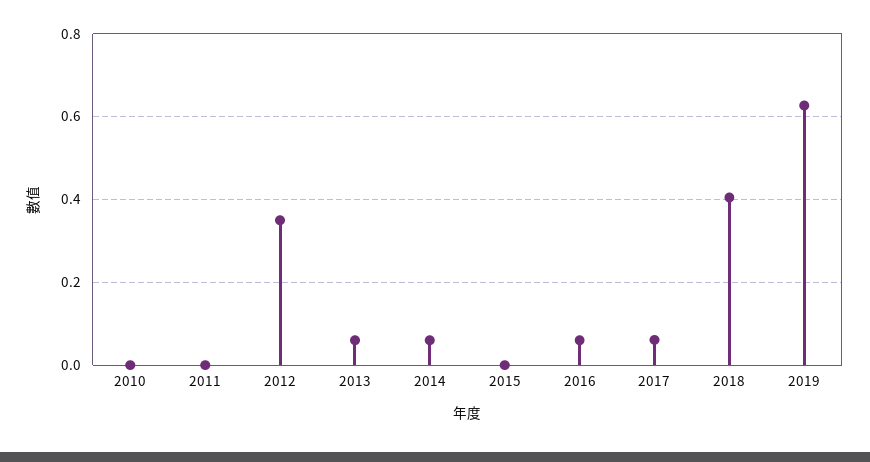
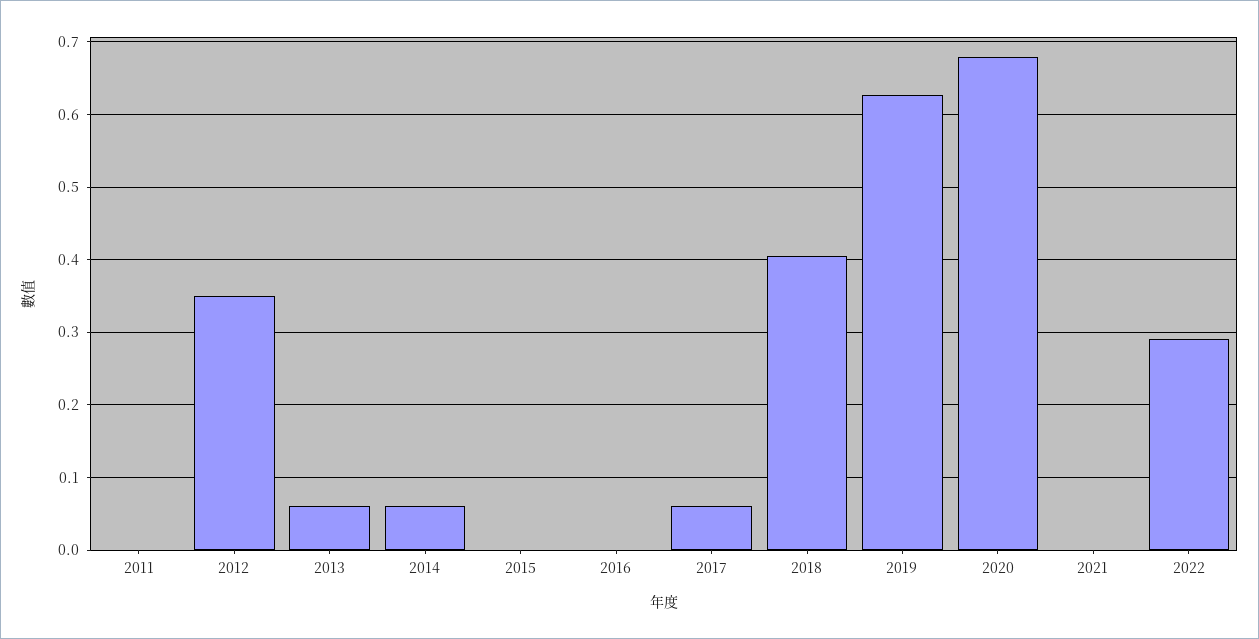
2010: 0 -> none
2016: 0.06 -> 0
2020: none -> 0.68
2021: none -> 0
2022: none -> 0.29

